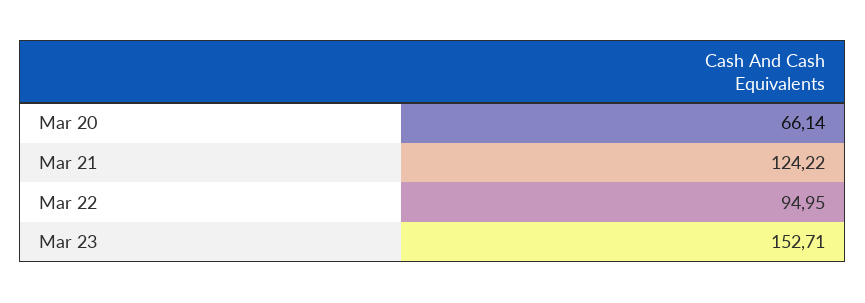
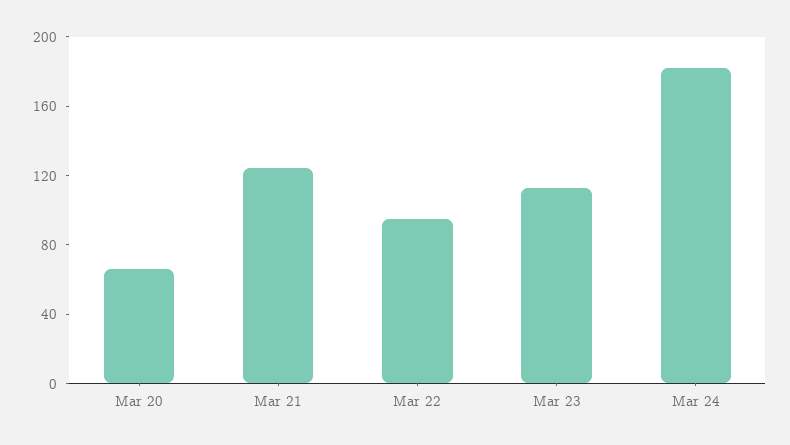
Mar 23: 152.71 -> 110
Mar 24: none -> 180

